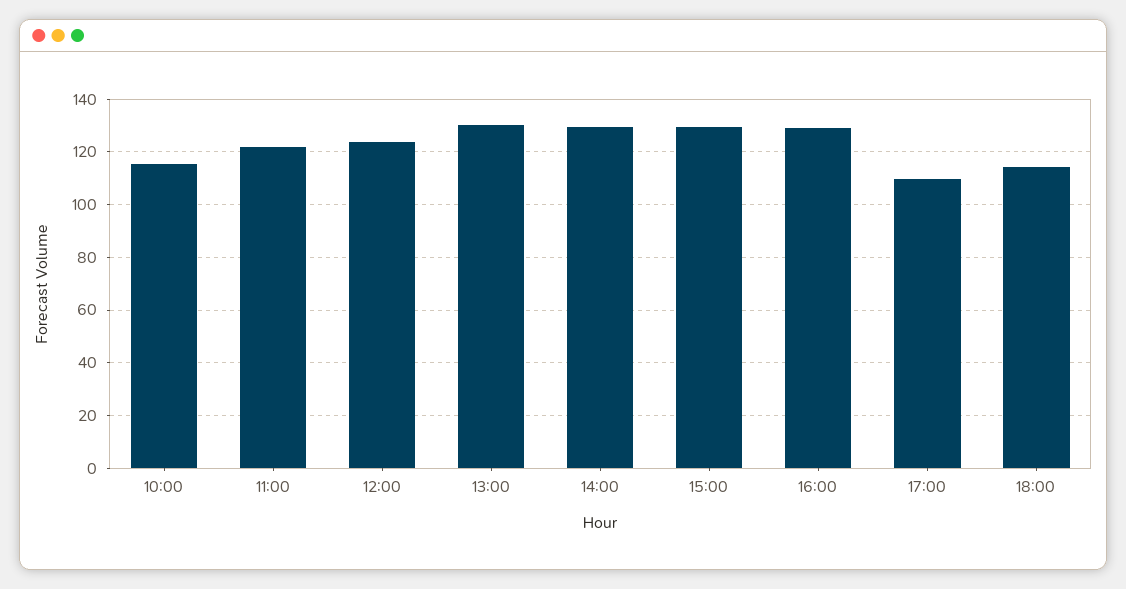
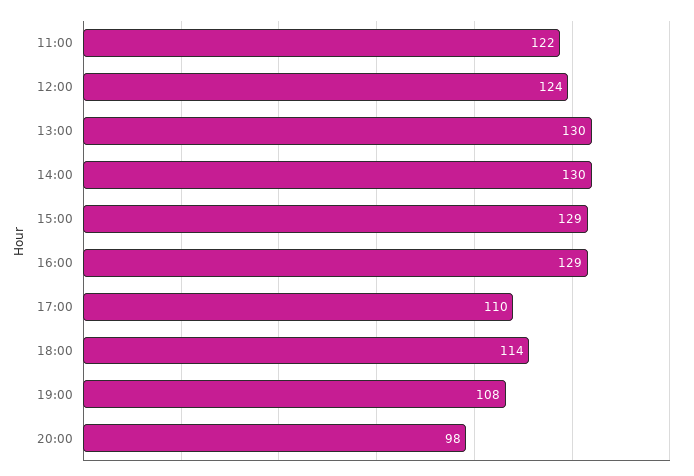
10:00: 115 -> none
19:00: none -> 108
20:00: none -> 98

